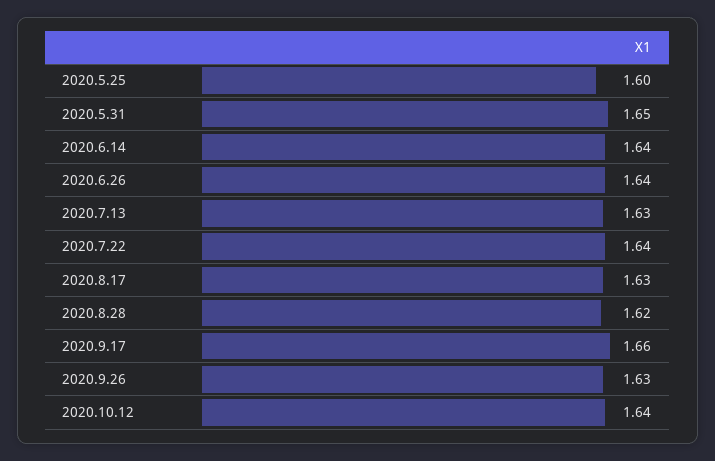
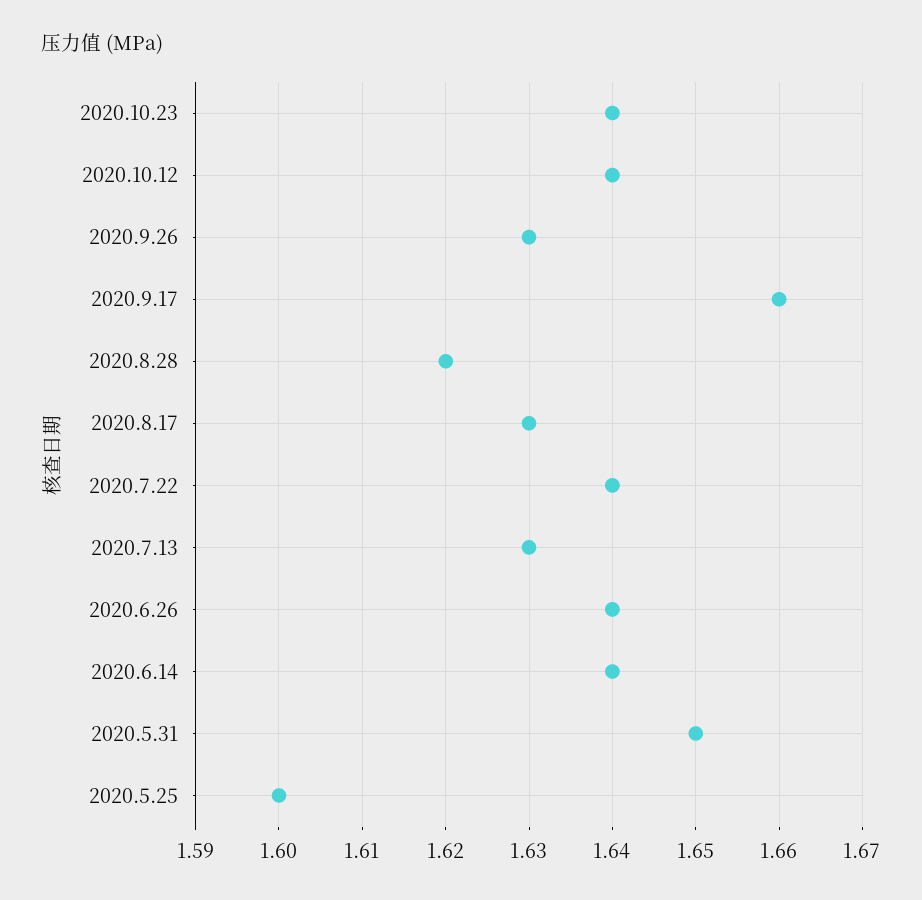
2020.10.23: none -> 1.64

